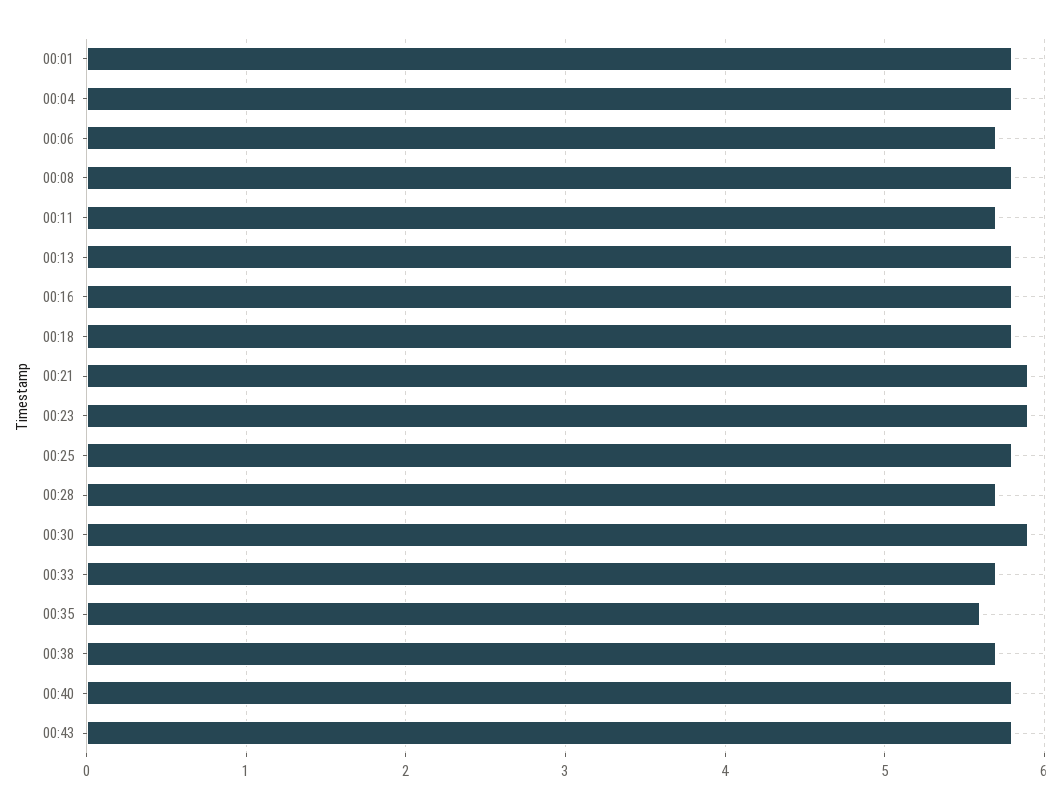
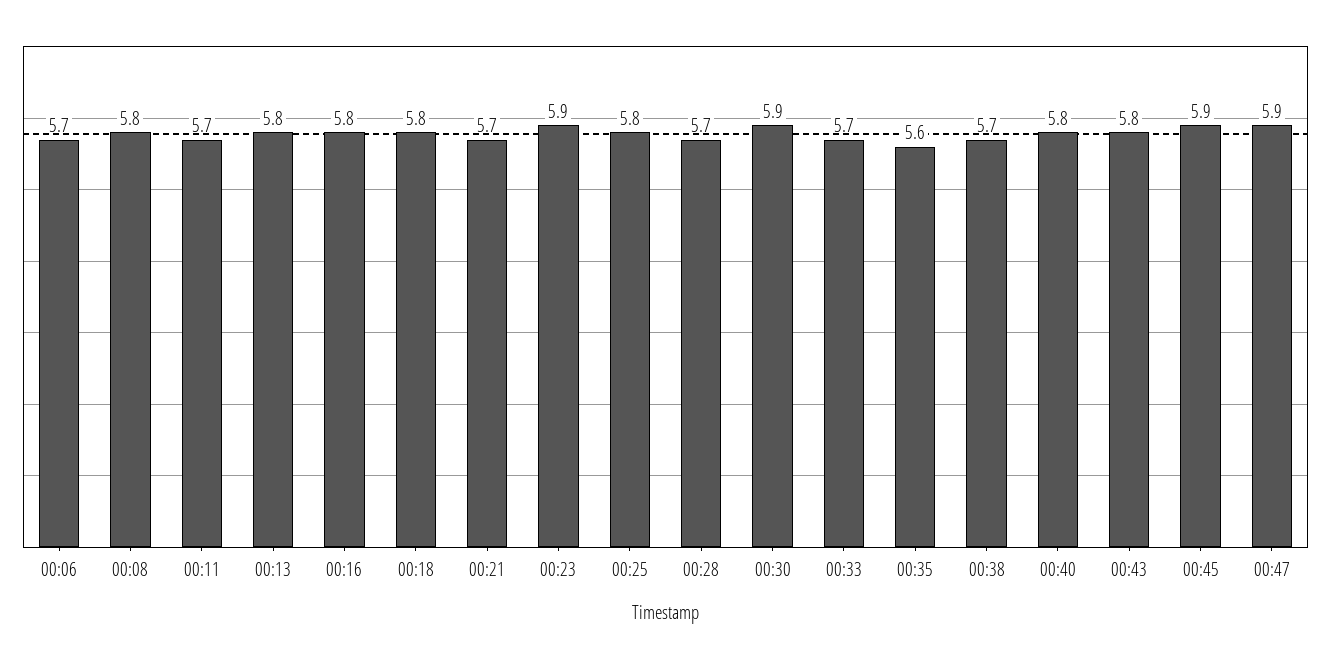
00:01: 5.8 -> none
00:04: 5.8 -> none
00:21: 5.9 -> 5.7
00:45: none -> 5.9
00:47: none -> 5.9

